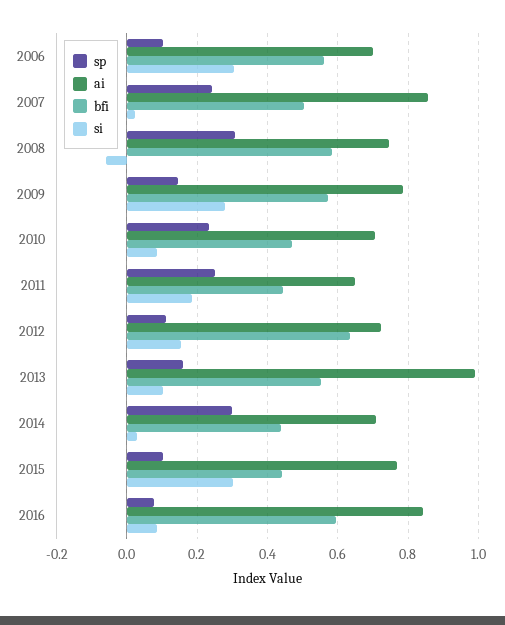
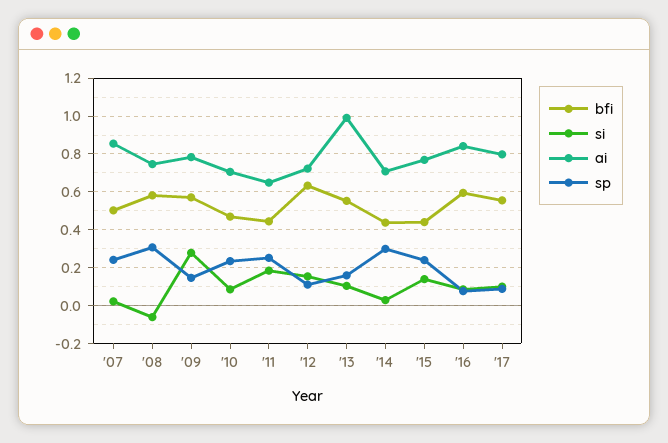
sp, 2006: 0.1 -> none
ai, 2006: 0.7 -> none
bfi, 2006: 0.56 -> none
si, 2006: 0.3 -> none
sp, 2015: 0.1 -> 0.25
si, 2015: 0.3 -> 0.15
bfi, '17: none -> 0.55
si, '17: none -> 0.1
ai, '17: none -> 0.8
sp, '17: none -> 0.1

